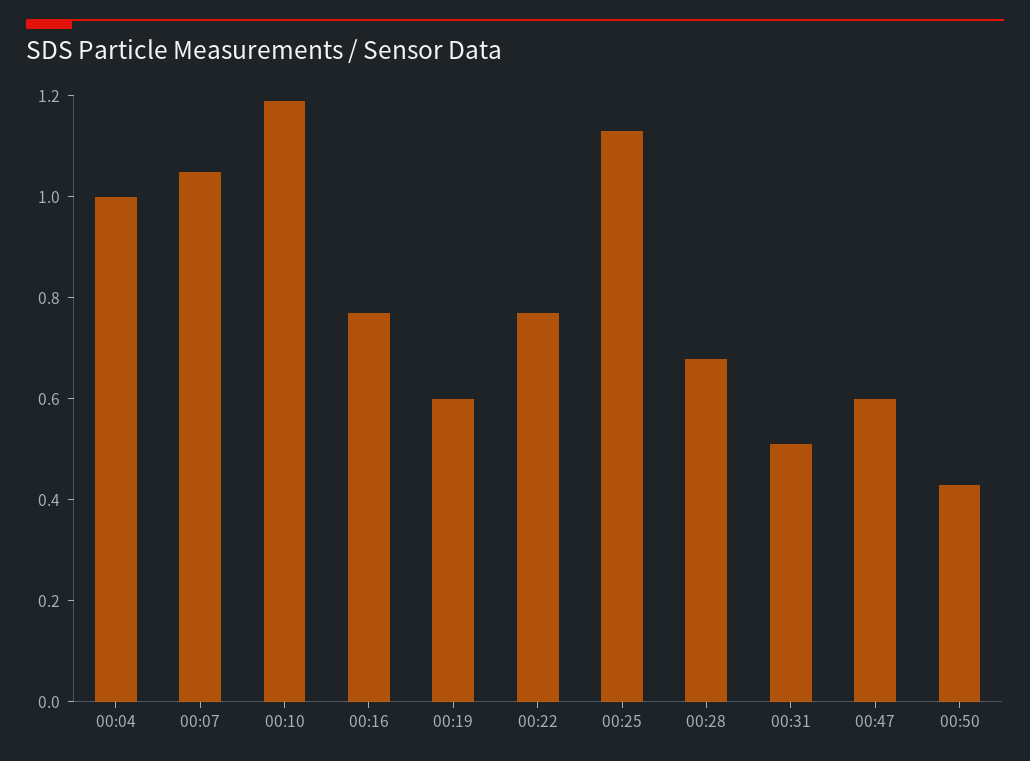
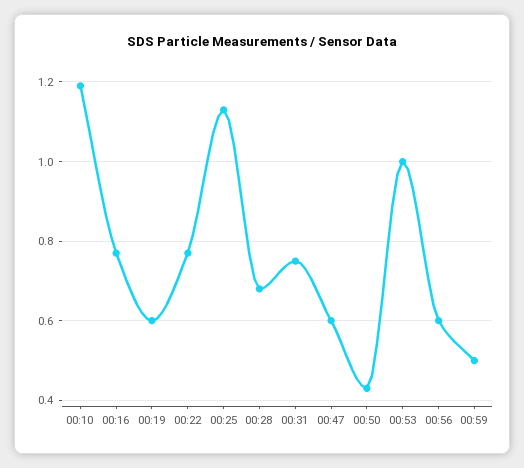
00:04: 1 -> none
00:07: 1.05 -> none
00:31: 0.5 -> 0.75
00:53: none -> 1
00:56: none -> 0.6
00:59: none -> 0.5

